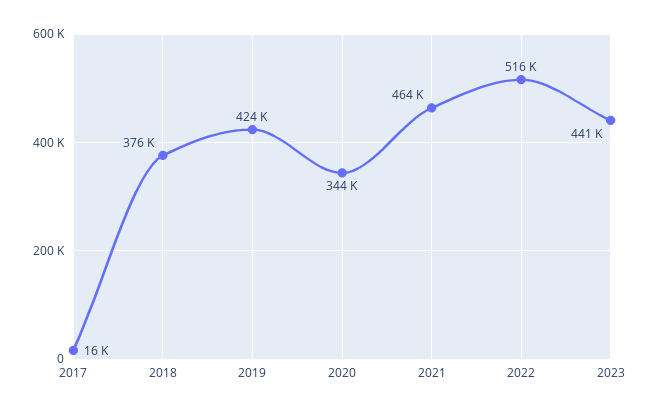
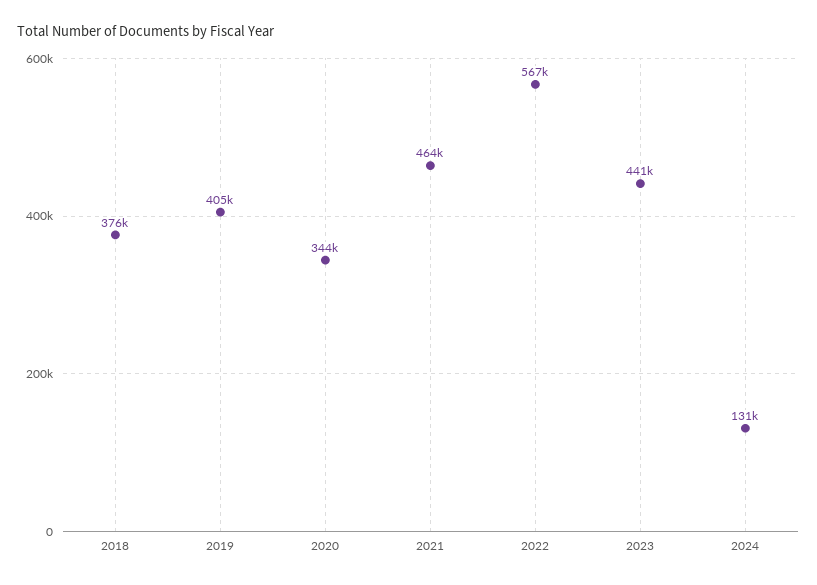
2017: 16000 -> none
2019: 424000 -> 405000
2022: 516000 -> 567000
2024: none -> 131000

